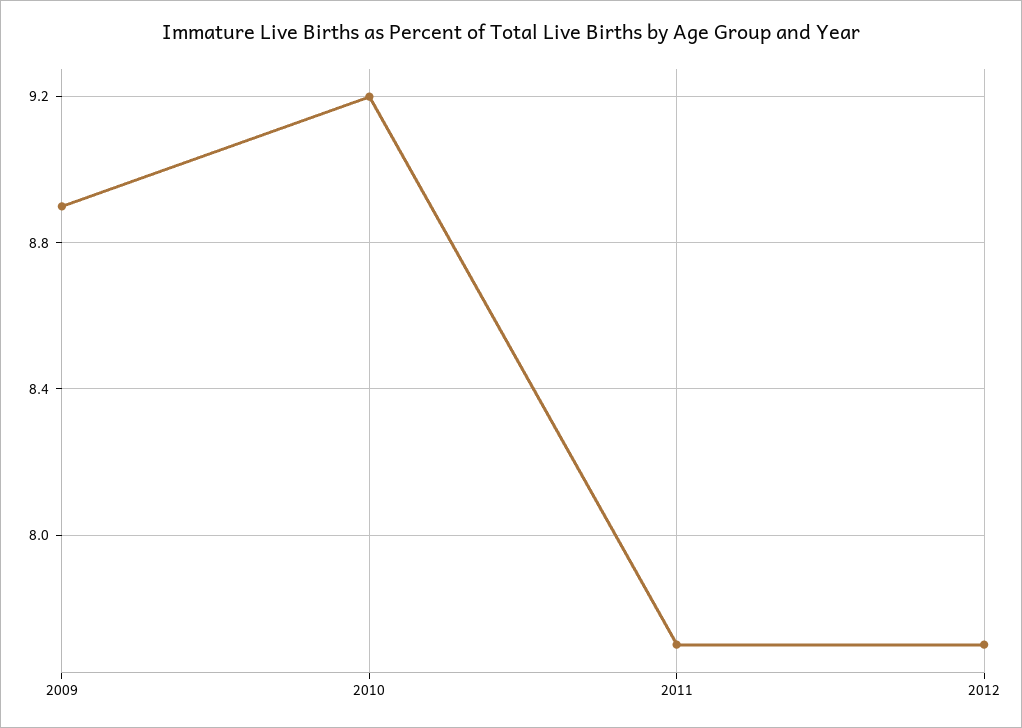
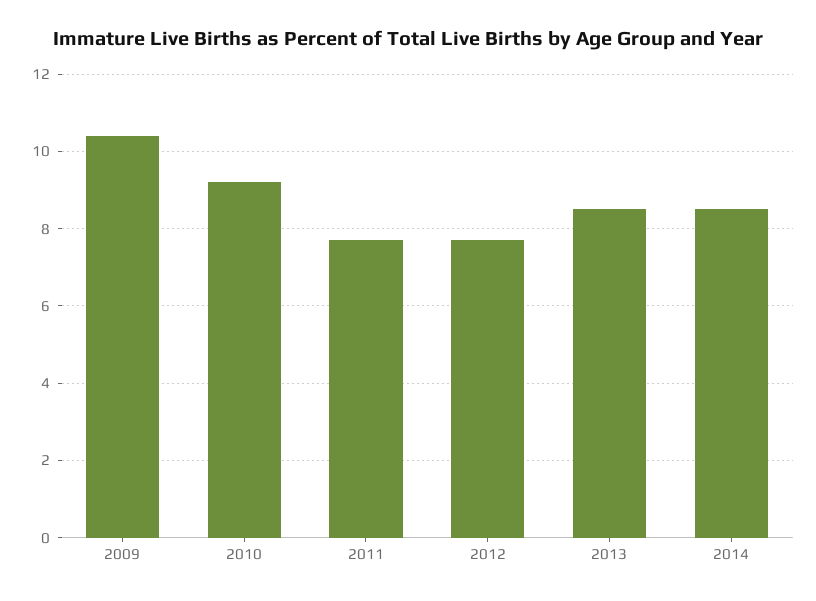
2009: 8.9 -> 10.5
2013: none -> 8.5
2014: none -> 8.5

